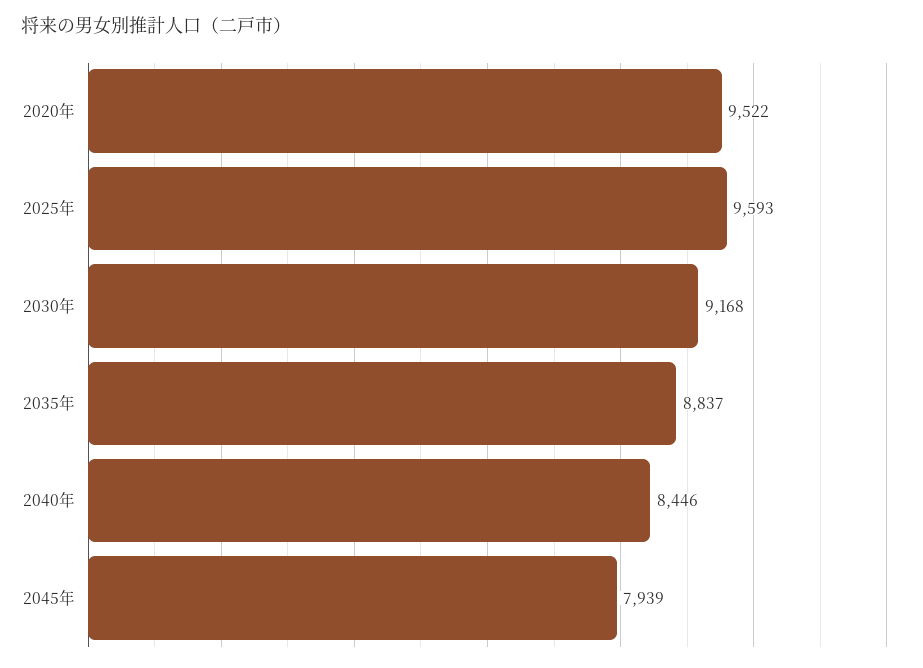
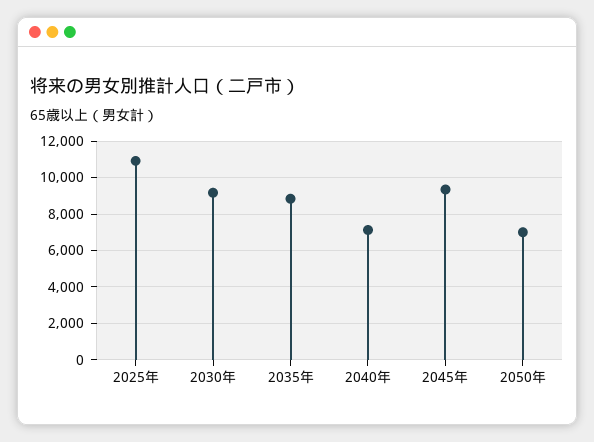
2020年: 9522 -> none
2025年: 9593 -> 11000
2040年: 8446 -> 7000
2045年: 7939 -> 9500
2050年: none -> 7000

